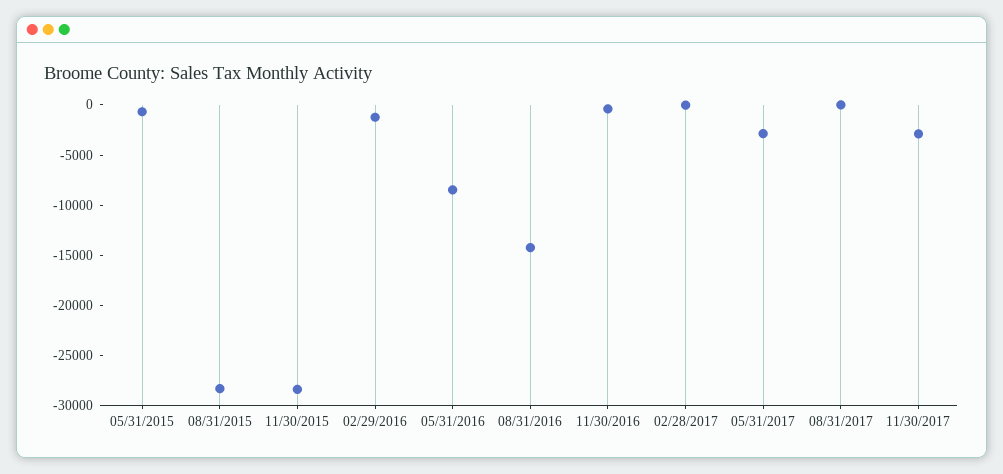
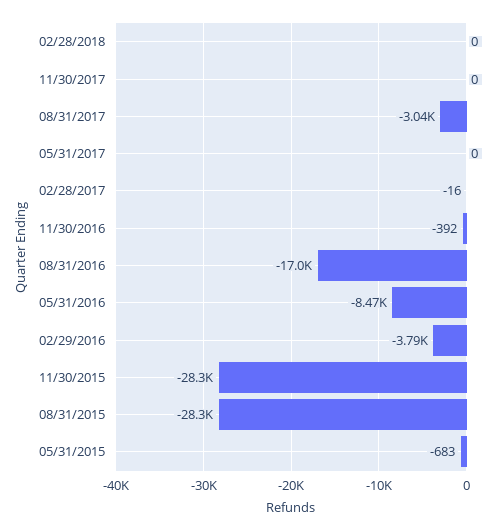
02/29/2016: -1000 -> -3790
08/31/2016: -14000 -> -17000
05/31/2017: -3000 -> 0
08/31/2017: 0 -> -3040
11/30/2017: -3000 -> 0
02/28/2018: none -> 0

